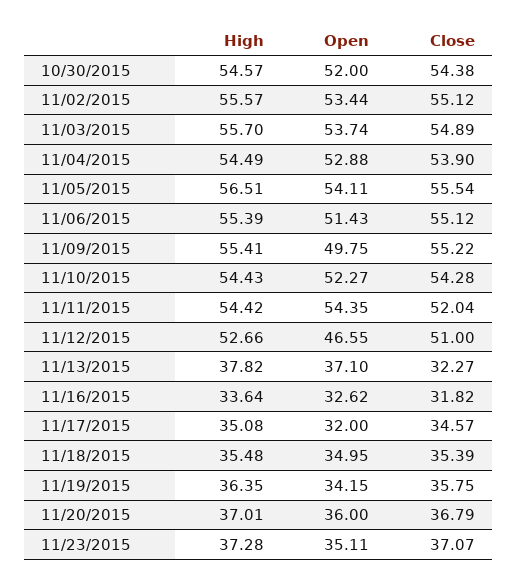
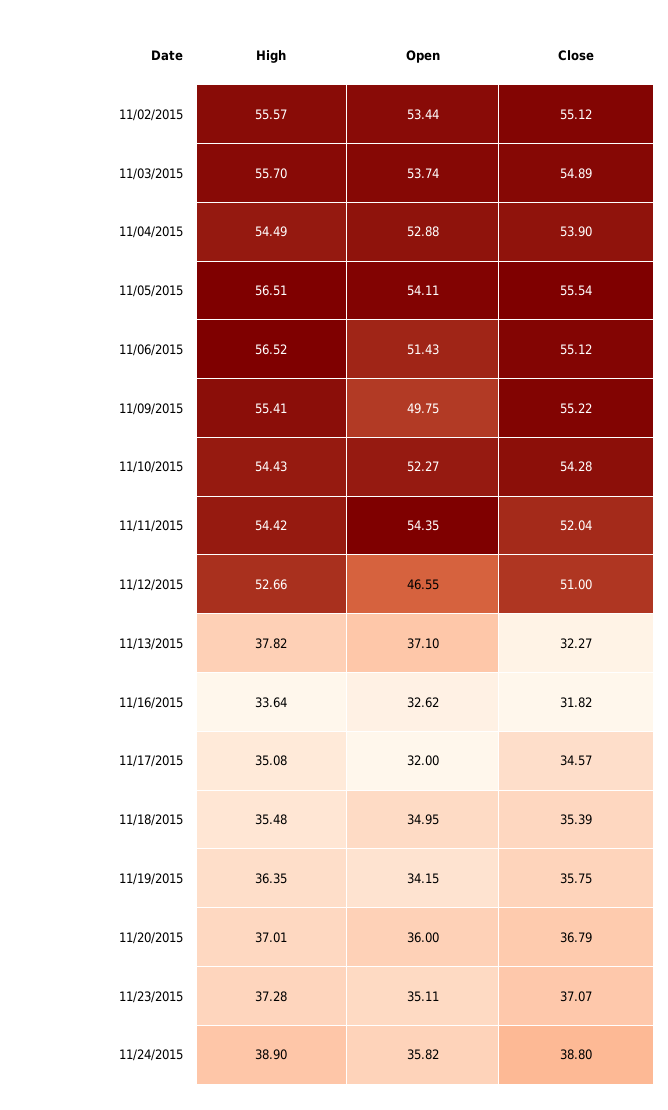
High, 10/30/2015: 54.57 -> none
Open, 10/30/2015: 52 -> none
Close, 10/30/2015: 54.38 -> none
High, 11/06/2015: 55.39 -> 56.52
High, 11/24/2015: none -> 38.9
Open, 11/24/2015: none -> 35.82
Close, 11/24/2015: none -> 38.8

